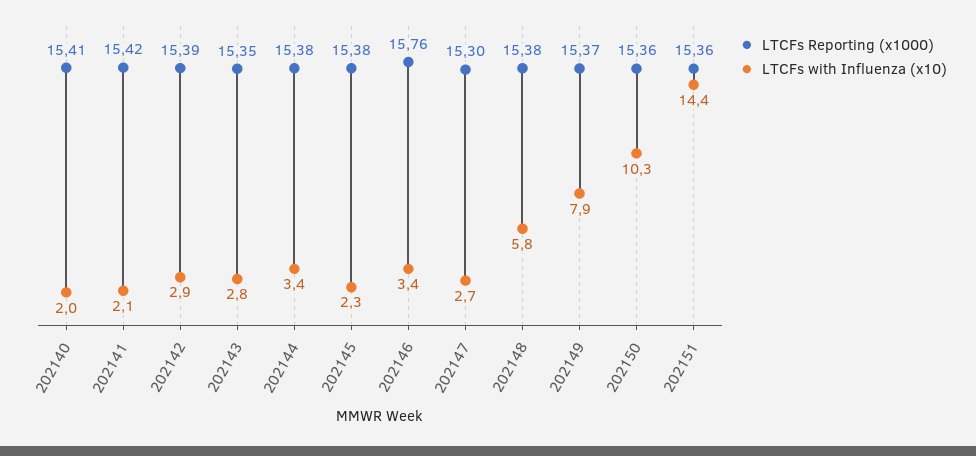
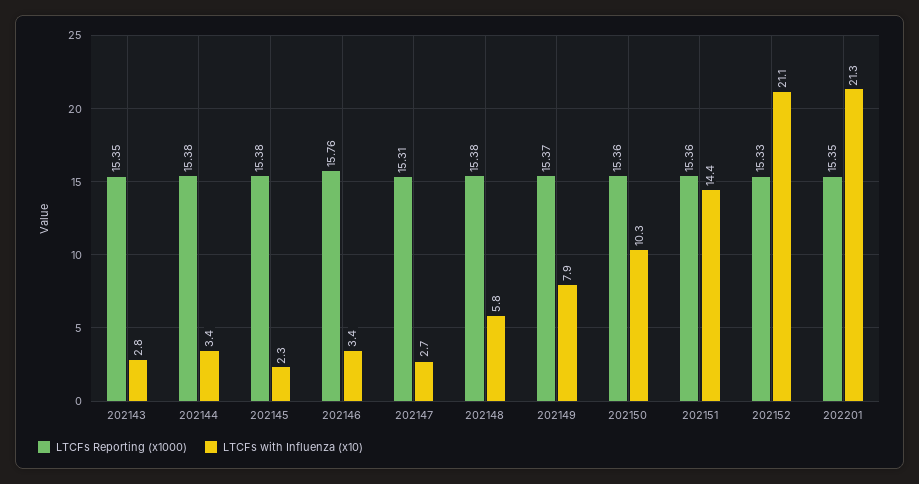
LTCFs Reporting (x1000), 202140: 15.41 -> none
LTCFs with Influenza (x10), 202140: 2 -> none
LTCFs Reporting (x1000), 202141: 15.42 -> none
LTCFs with Influenza (x10), 202141: 2.1 -> none
LTCFs Reporting (x1000), 202142: 15.39 -> none
LTCFs with Influenza (x10), 202142: 2.9 -> none
LTCFs Reporting (x1000), 202147: 15.3 -> 15.31
LTCFs Reporting (x1000), 202152: none -> 15.33
LTCFs with Influenza (x10), 202152: none -> 21.1
LTCFs Reporting (x1000), 202201: none -> 15.35
LTCFs with Influenza (x10), 202201: none -> 21.3

